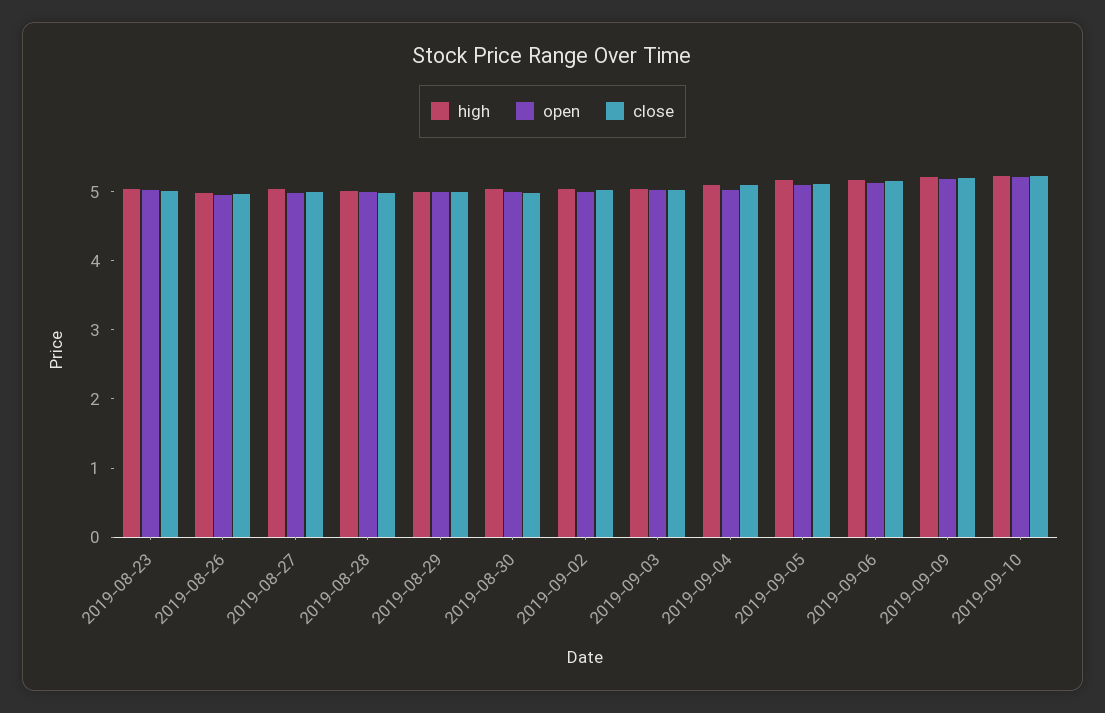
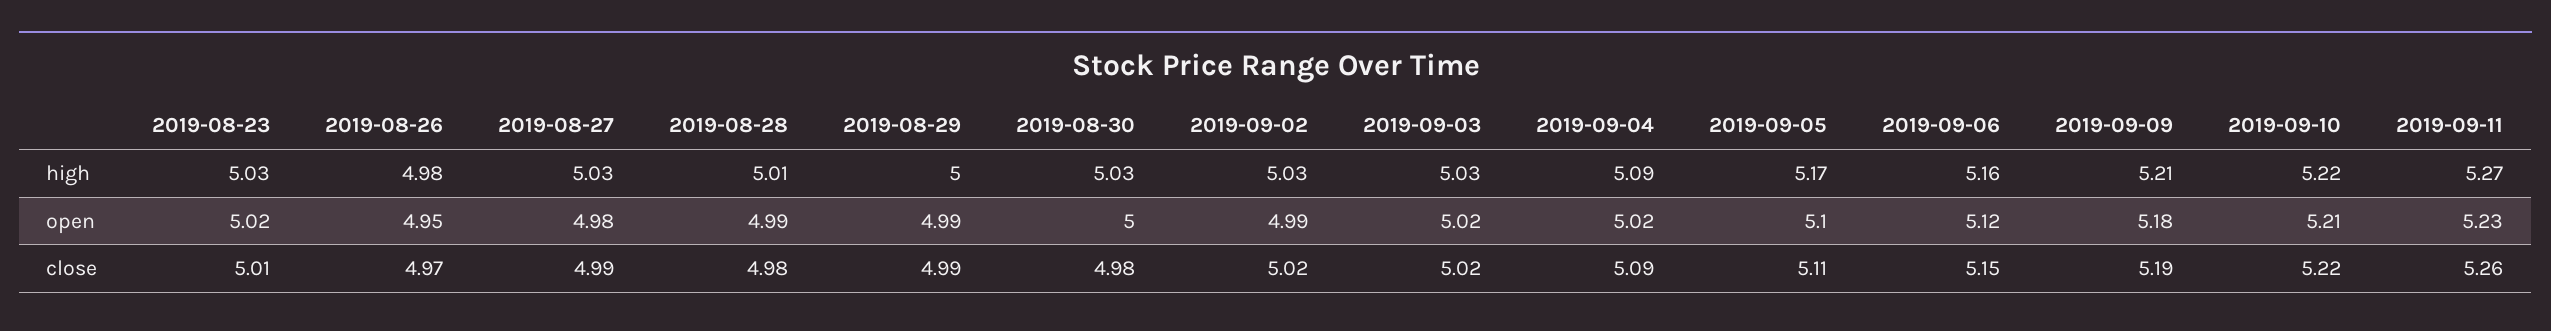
high, 2019-09-11: none -> 5.27
open, 2019-09-11: none -> 5.23
close, 2019-09-11: none -> 5.26

